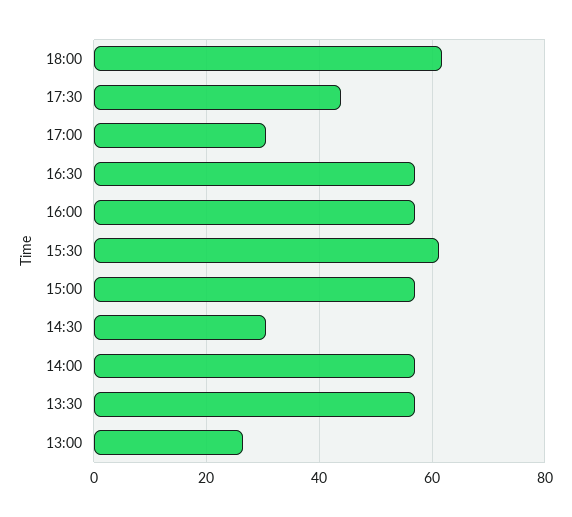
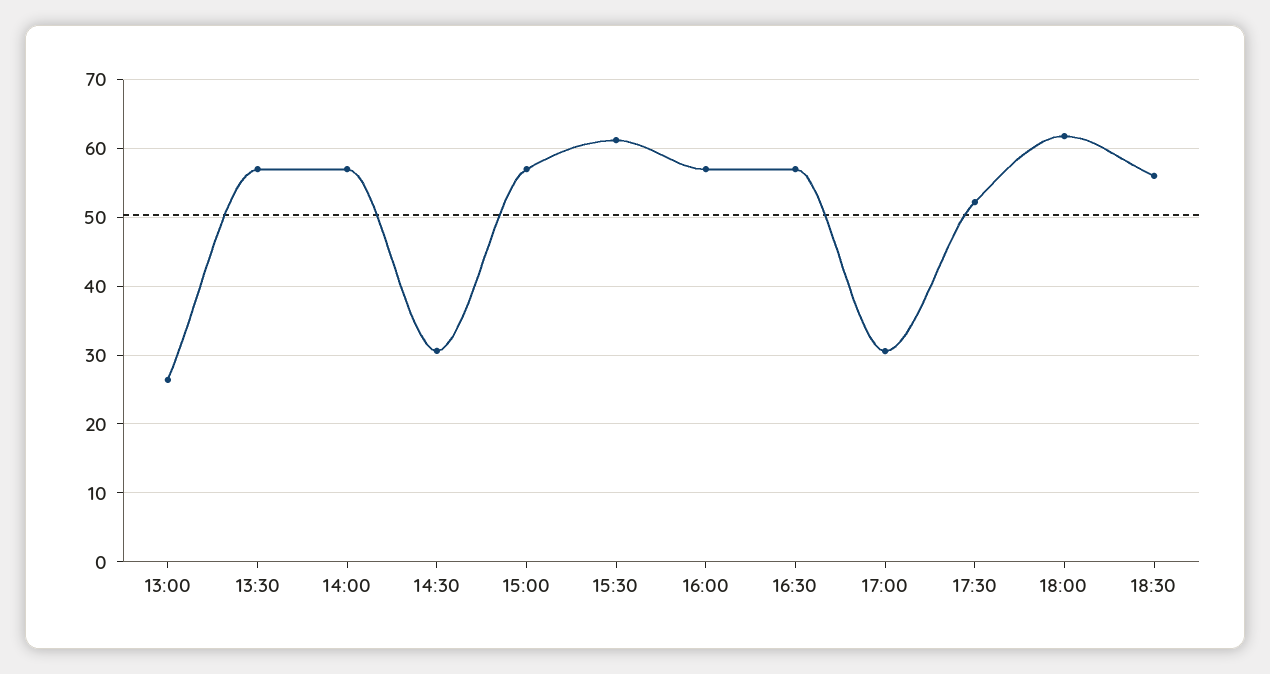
17:30: 44 -> 52
18:30: none -> 56

